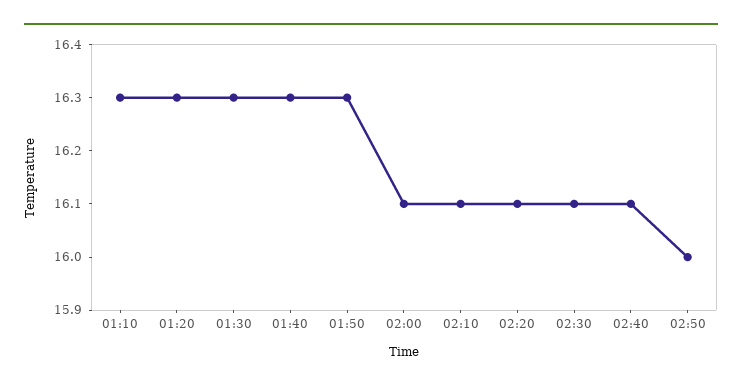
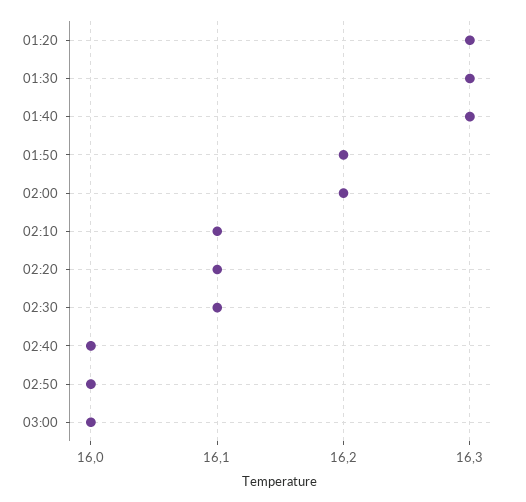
01:10: 16.3 -> none
01:50: 16.3 -> 16.2
02:00: 16.1 -> 16.2
02:40: 16.1 -> 16
03:00: none -> 16

